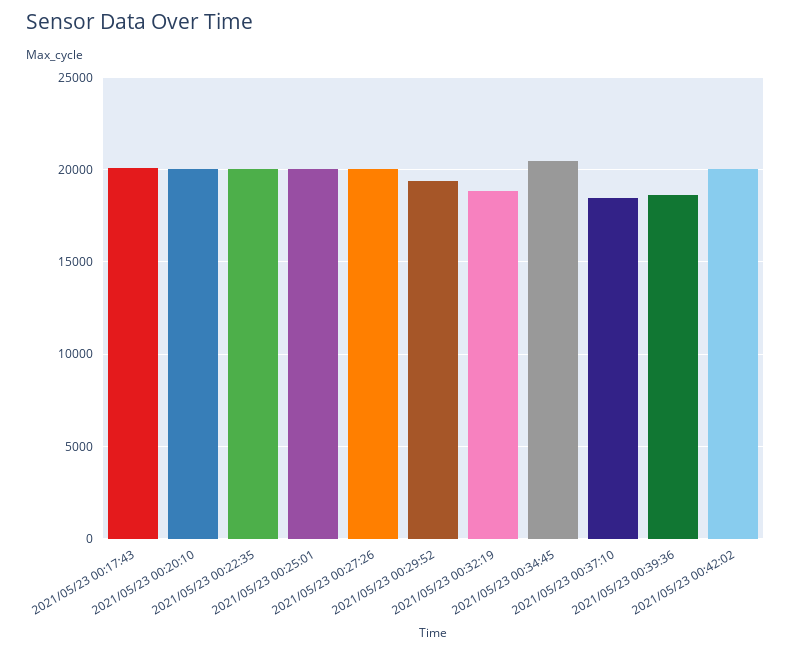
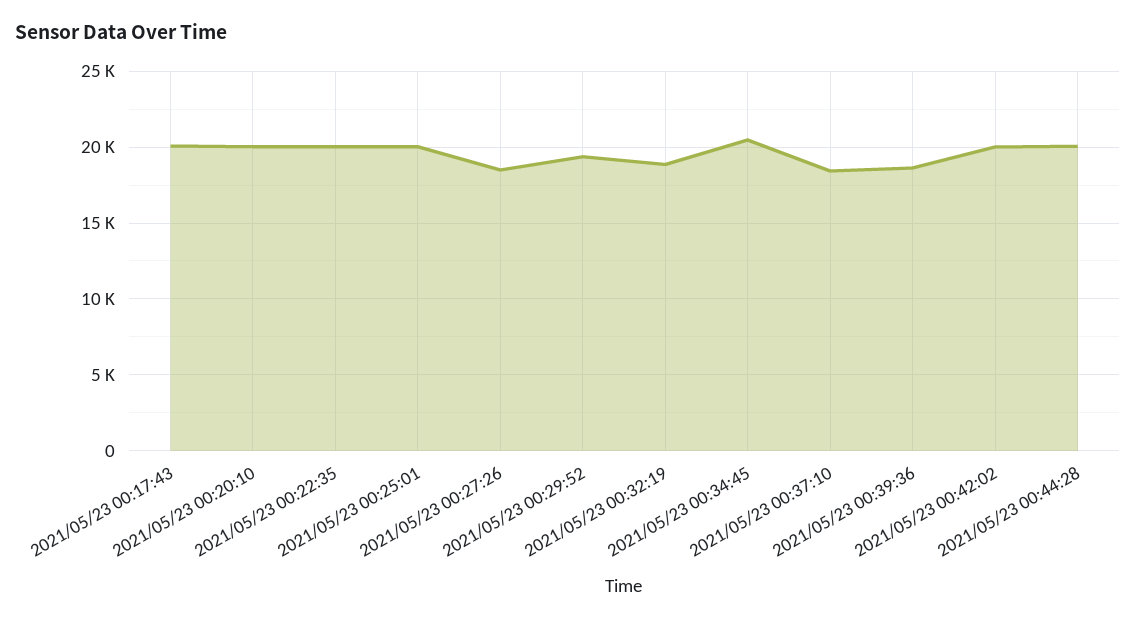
2021/05/23 00:27:26: 20000 -> 18500
2021/05/23 00:44:28: none -> 20000

